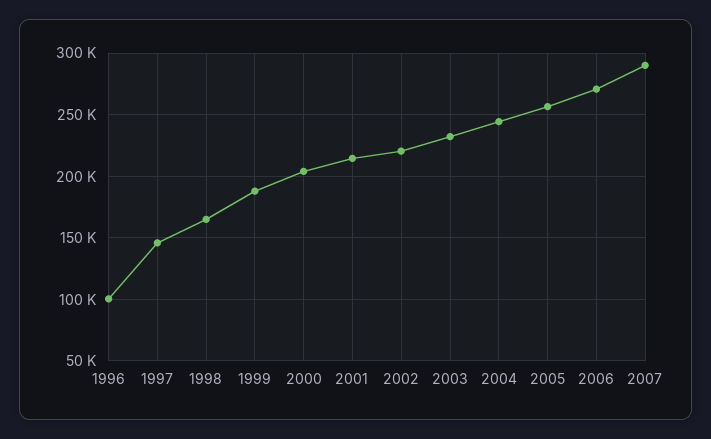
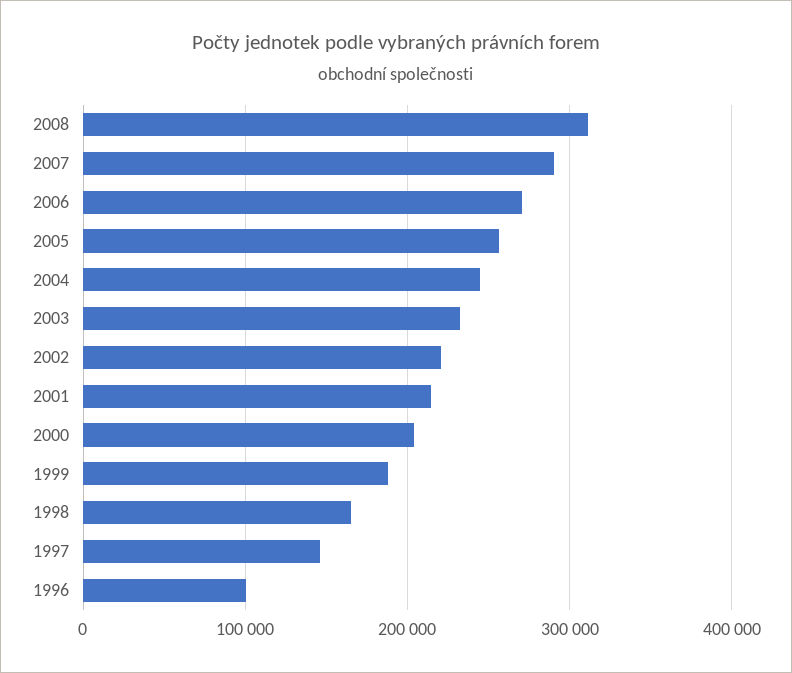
2008: none -> 310000

